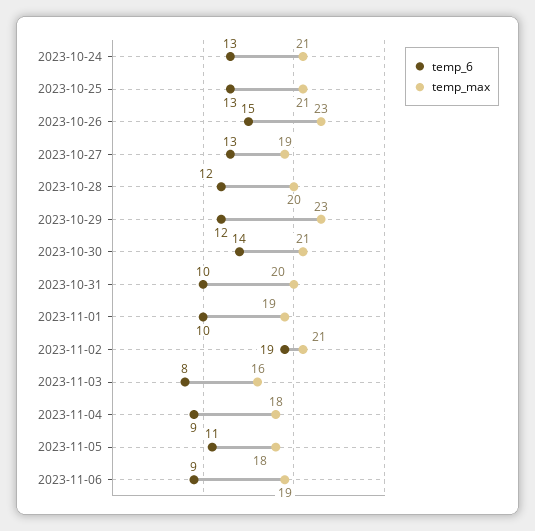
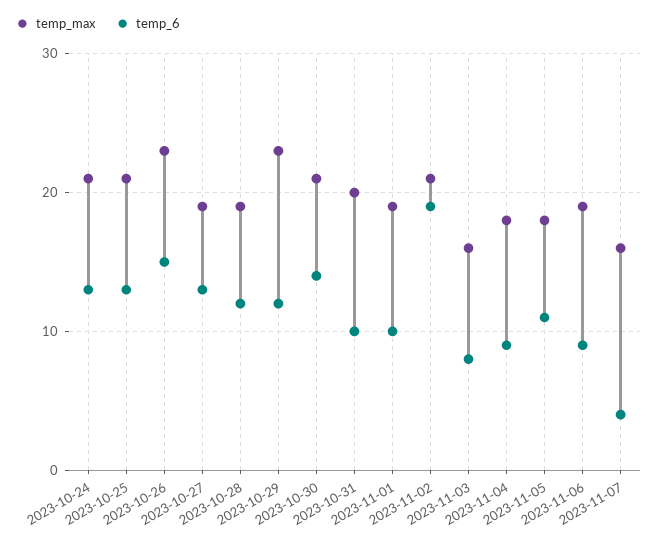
temp_max, 2023-10-28: 20 -> 19
temp_max, 2023-11-07: none -> 16
temp_6, 2023-11-07: none -> 4

